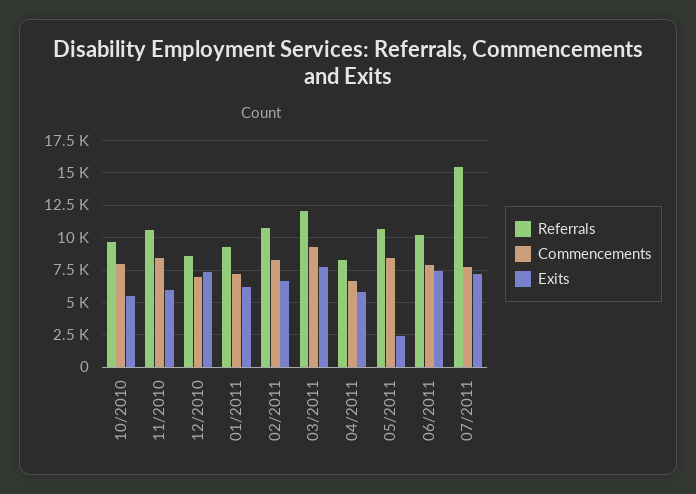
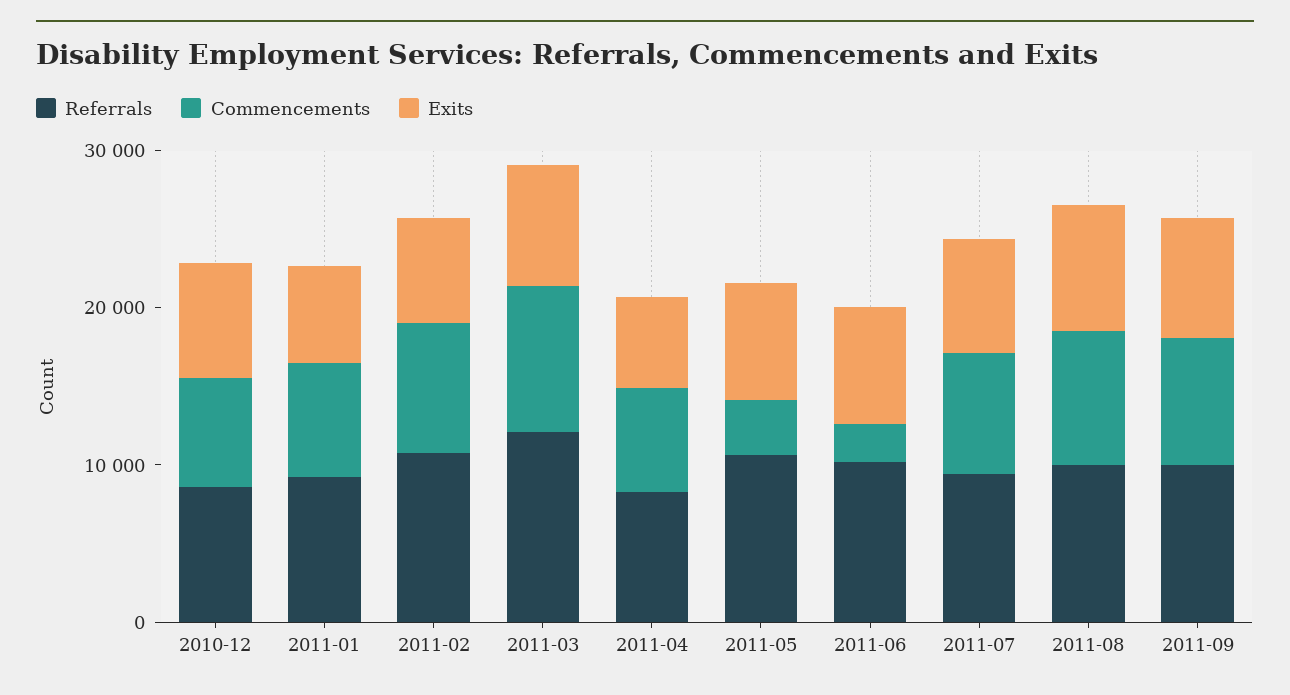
Referrals, 10/2010: 9500 -> none
Commencements, 10/2010: 8000 -> none
Exits, 10/2010: 5500 -> none
Referrals, 11/2010: 10500 -> none
Commencements, 11/2010: 8500 -> none
Exits, 11/2010: 6000 -> none
Commencements, 05/2011: 8500 -> 4000
Exits, 05/2011: 2500 -> 8000
Commencements, 06/2011: 8000 -> 2000
Referrals, 07/2011: 15500 -> 10000
Referrals, 2011-08: none -> 10000
Commencements, 2011-08: none -> 8000
Exits, 2011-08: none -> 8000
Referrals, 2011-09: none -> 10000
Commencements, 2011-09: none -> 8000
Exits, 2011-09: none -> 8000

